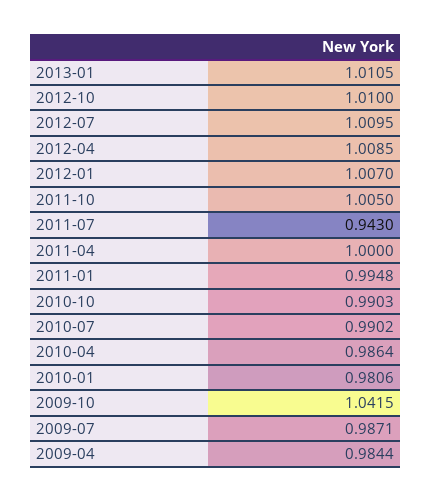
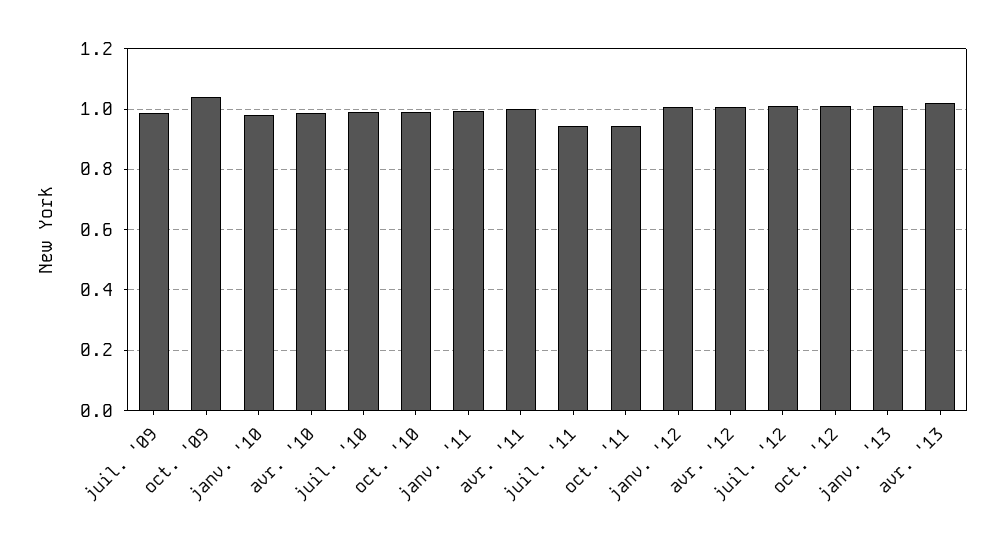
2011-10: 1.005 -> 0.94
2009-04: 0.9844 -> none
avr. '13: none -> 1.02

